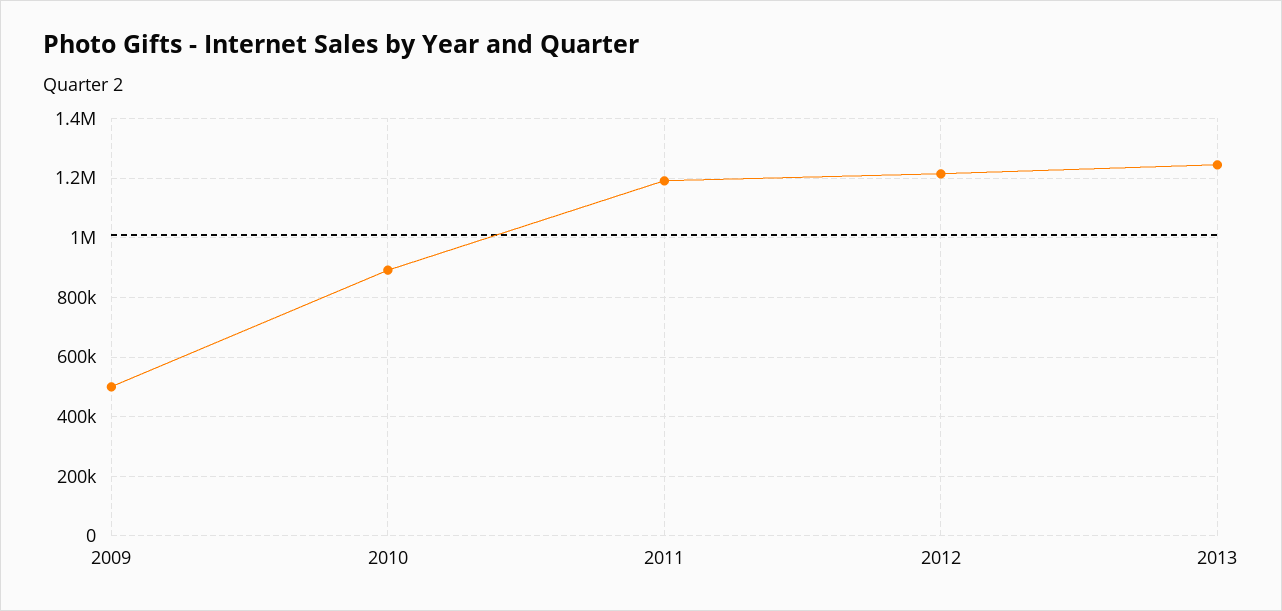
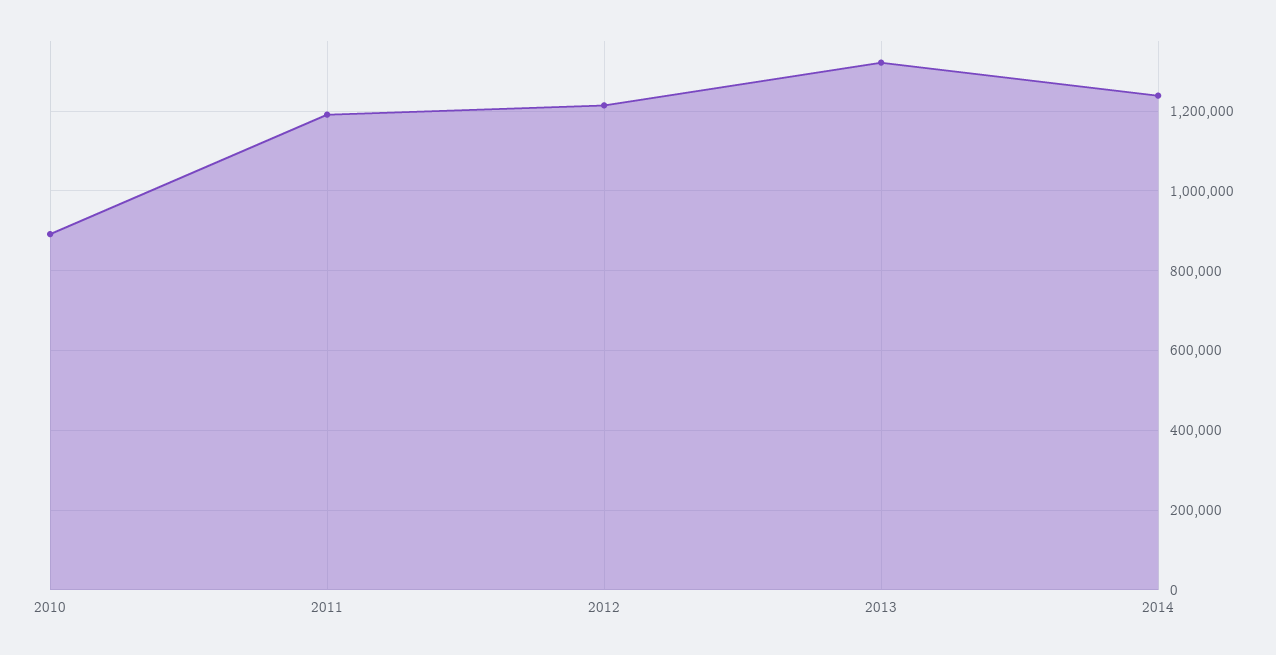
2009: 500000 -> none
2013: 1250000 -> 1320000
2014: none -> 1240000

